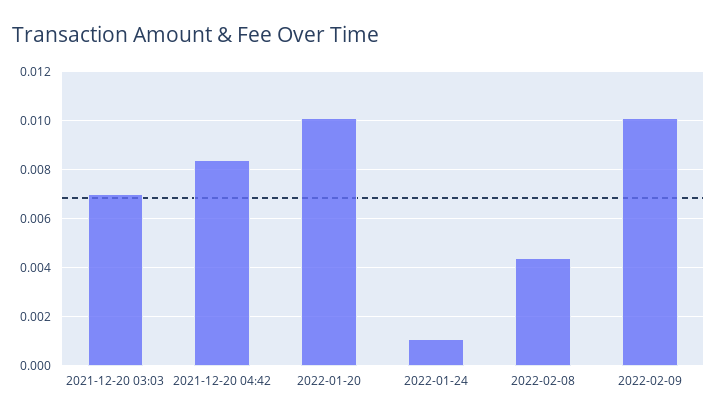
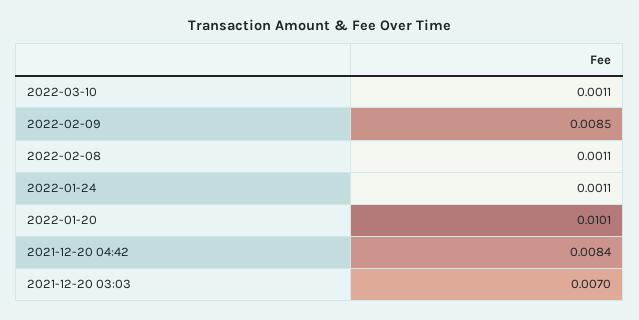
2022-02-08: 0.0045 -> 0.0011
2022-02-09: 0.01 -> 0.0085
2022-03-10: none -> 0.0011

